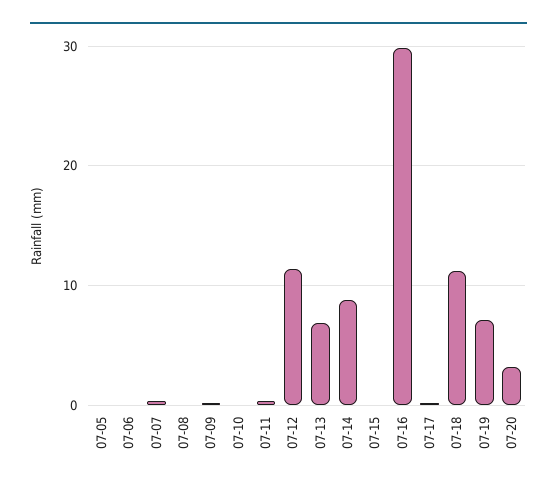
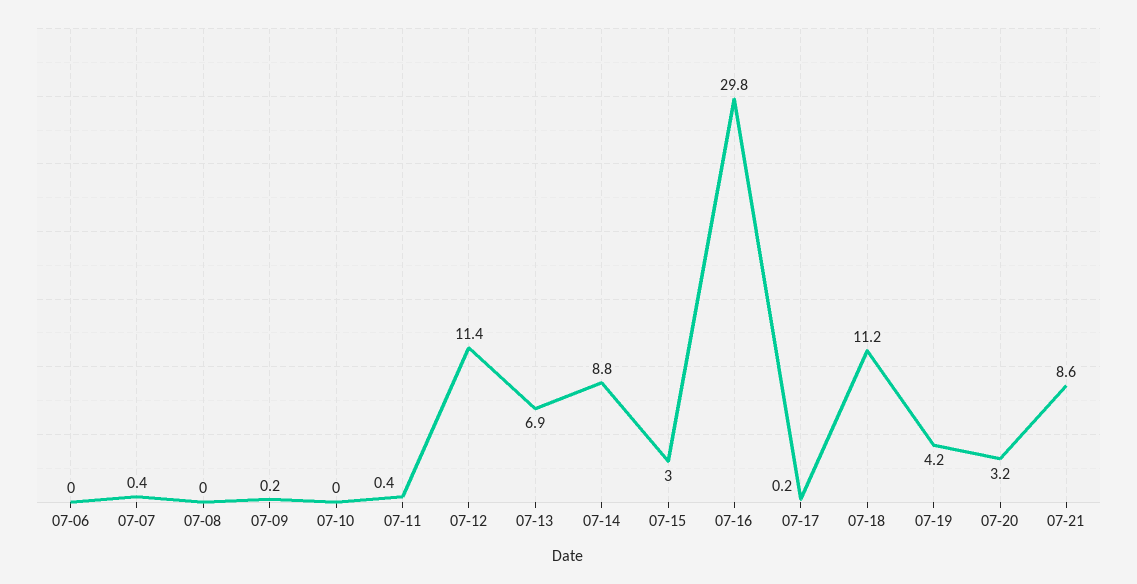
07-05: 0 -> none
07-15: 0 -> 3
07-19: 7 -> 4.2
07-21: none -> 8.6

